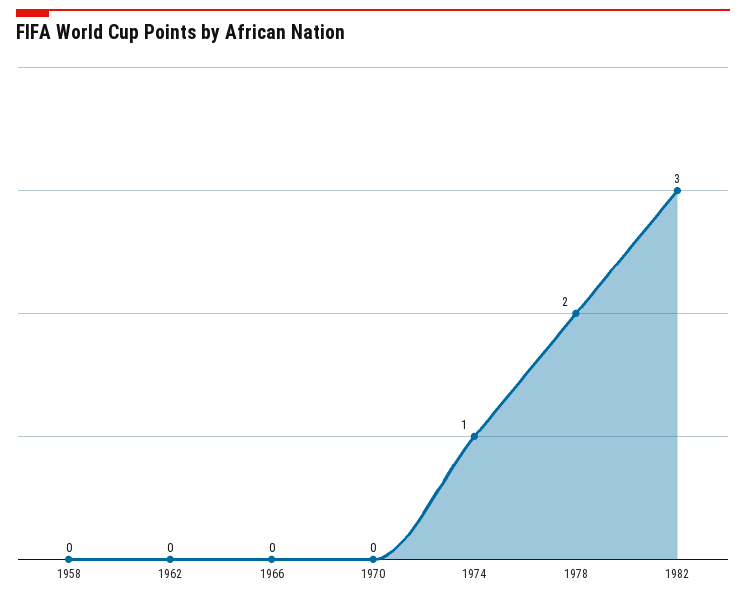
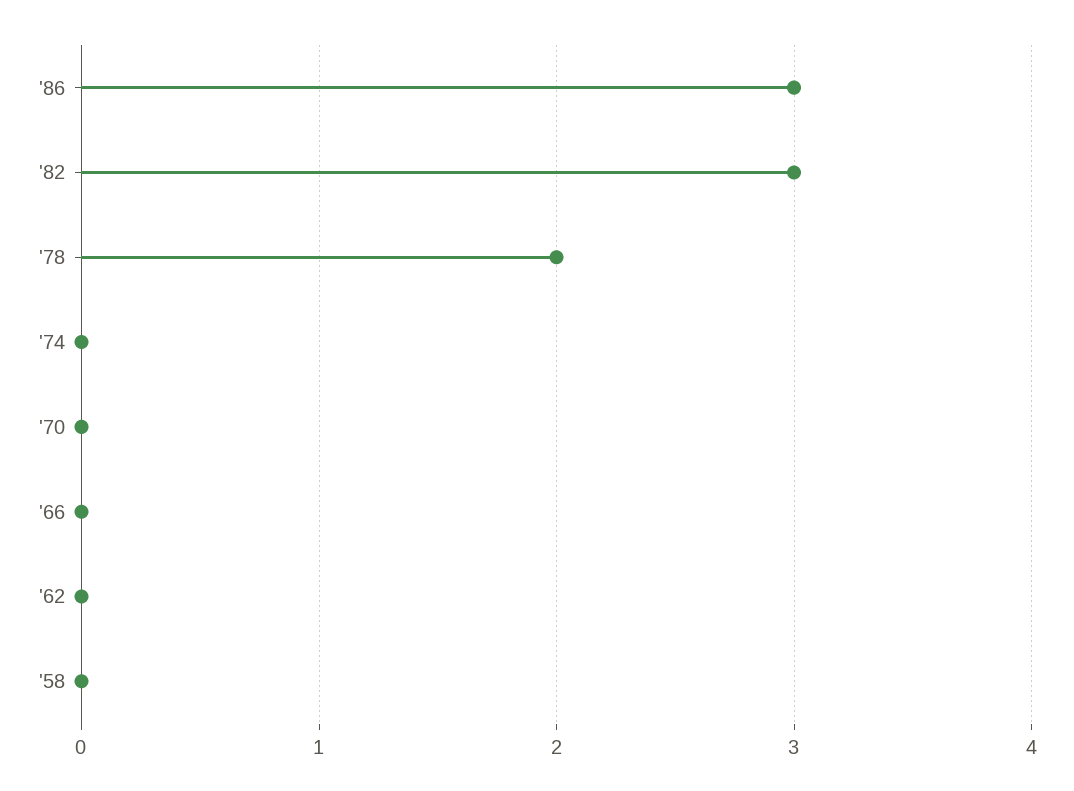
1974: 1 -> 0
'86: none -> 3

